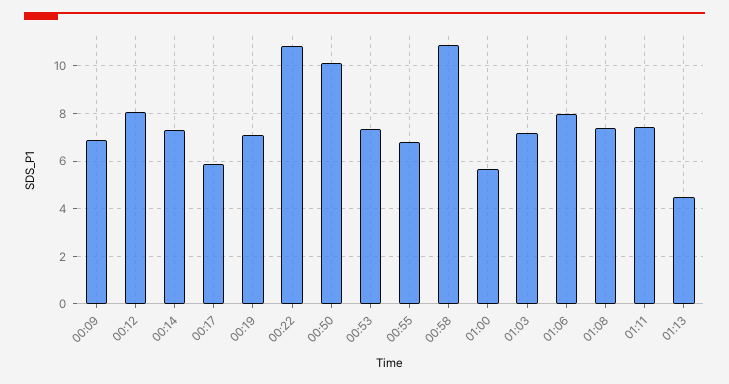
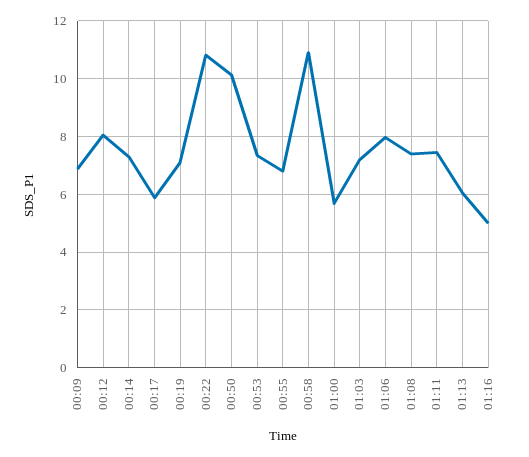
01:13: 4.5 -> 6
01:16: none -> 5

